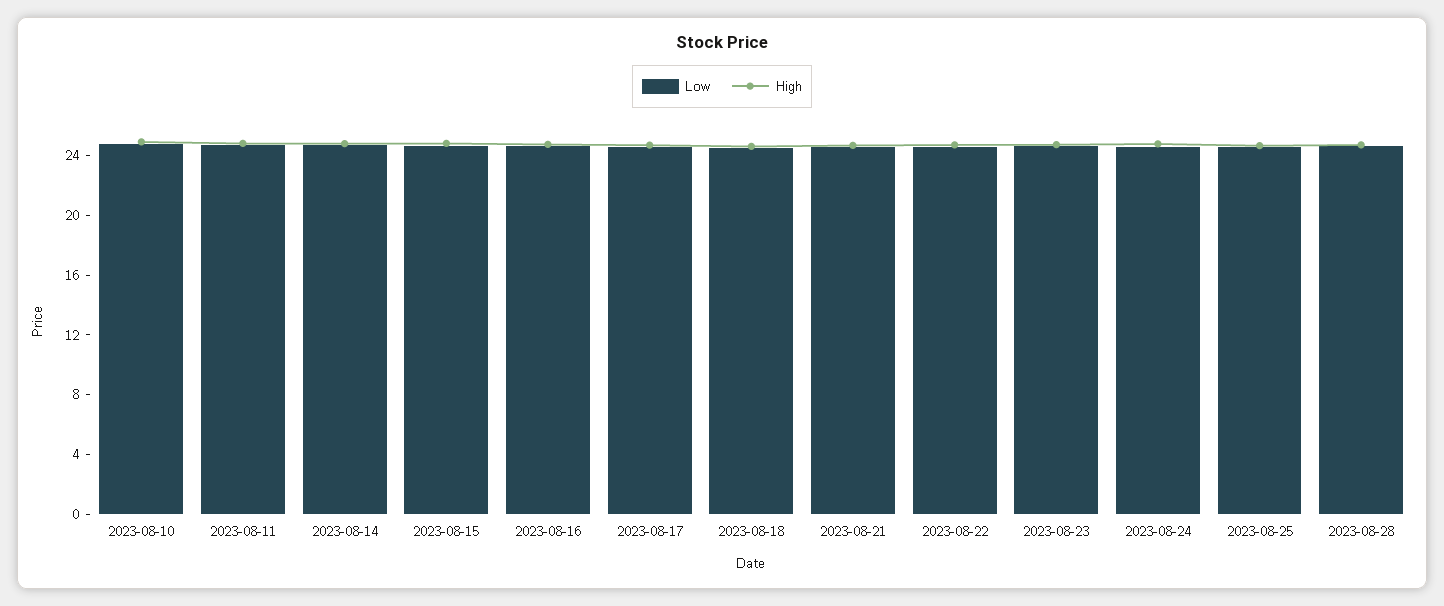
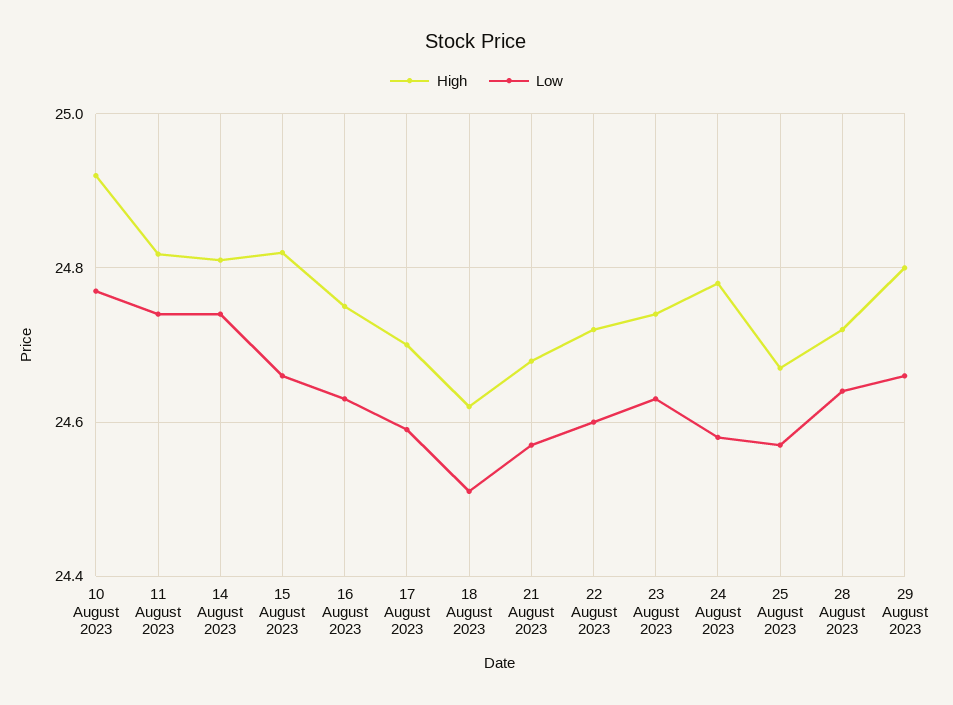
High, 29 August 2023: none -> 24.8
Low, 29 August 2023: none -> 24.66

